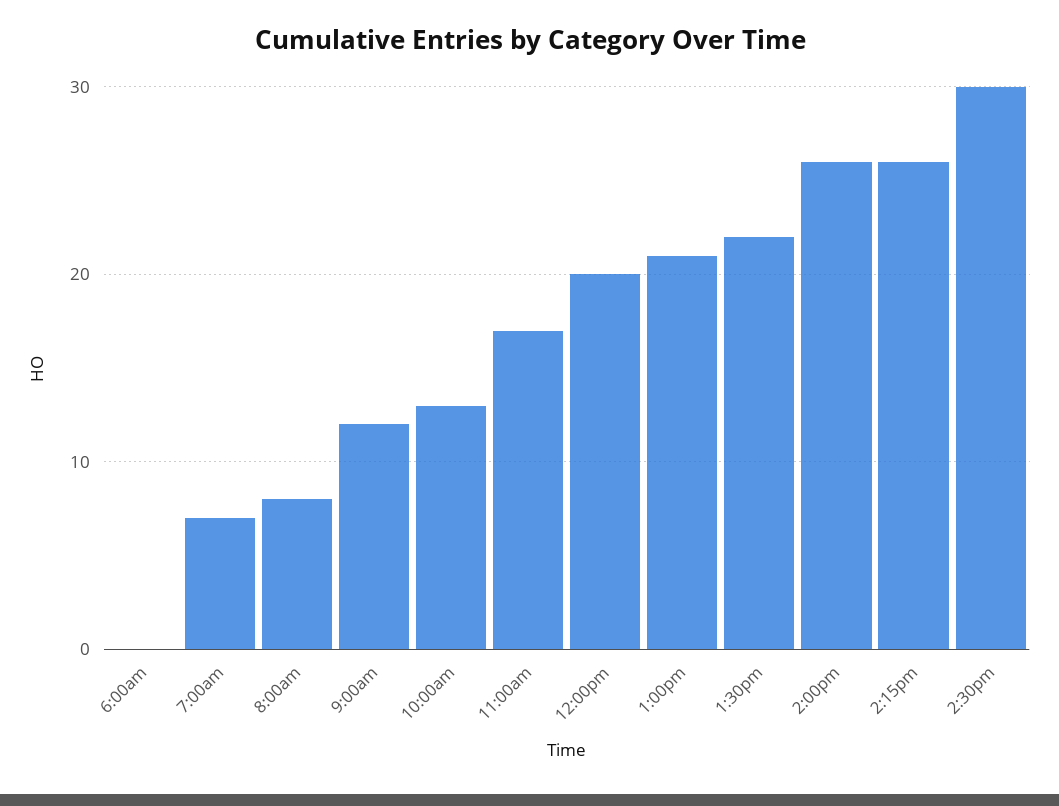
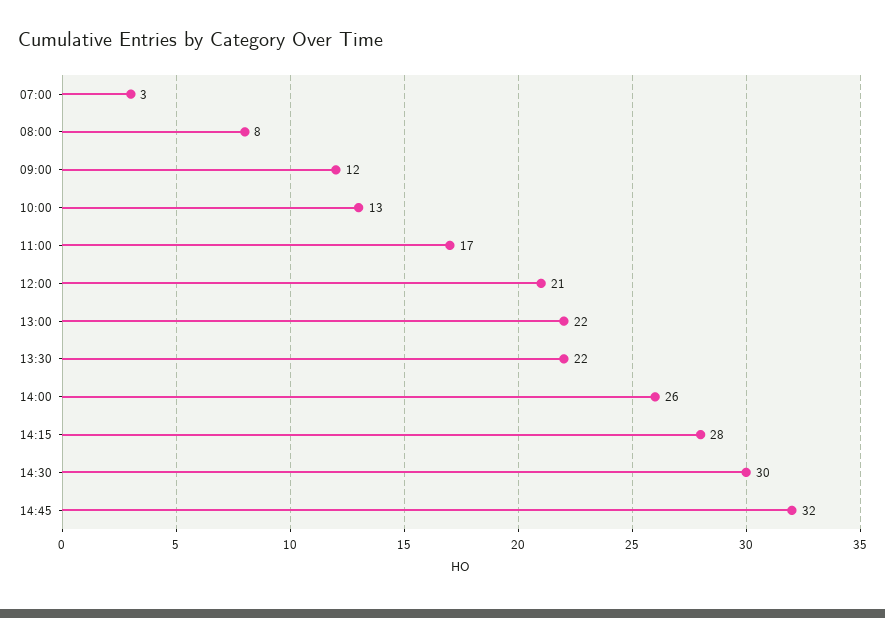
6:00am: 0 -> none
7:00am: 7 -> 3
12:00pm: 20 -> 21
1:00pm: 21 -> 22
2:15pm: 26 -> 28
14:45: none -> 32

